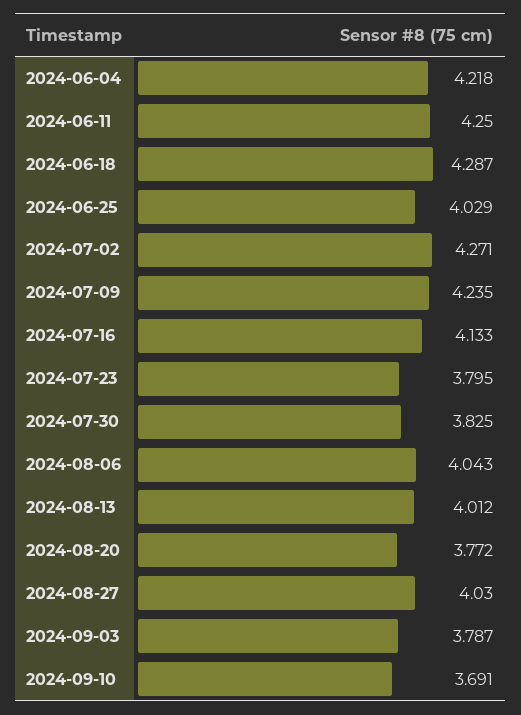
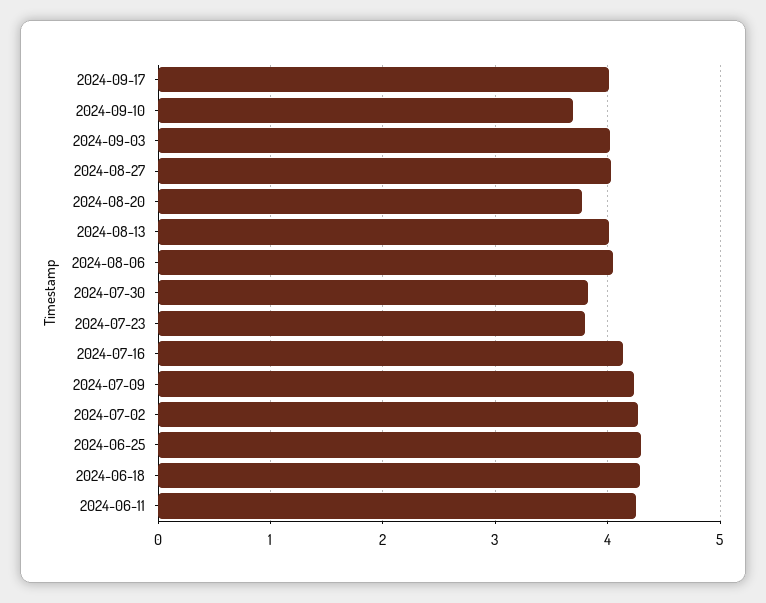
2024-06-04: 4.218 -> none
2024-06-25: 4.029 -> 4.3
2024-09-03: 3.787 -> 4
2024-09-17: none -> 4

